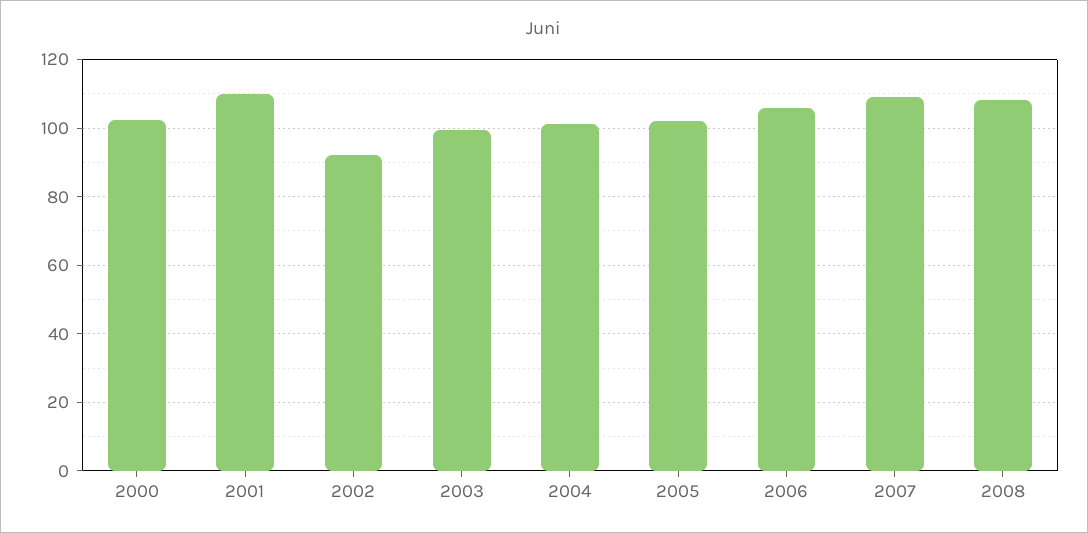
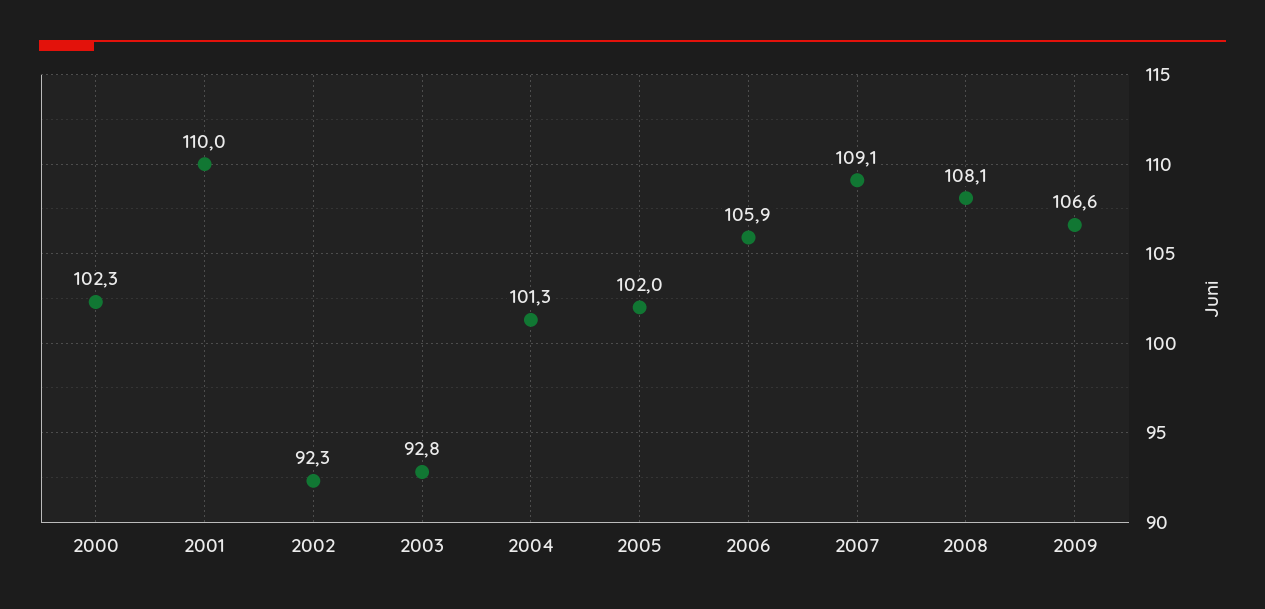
2003: 100 -> 92.8
2009: none -> 106.6

